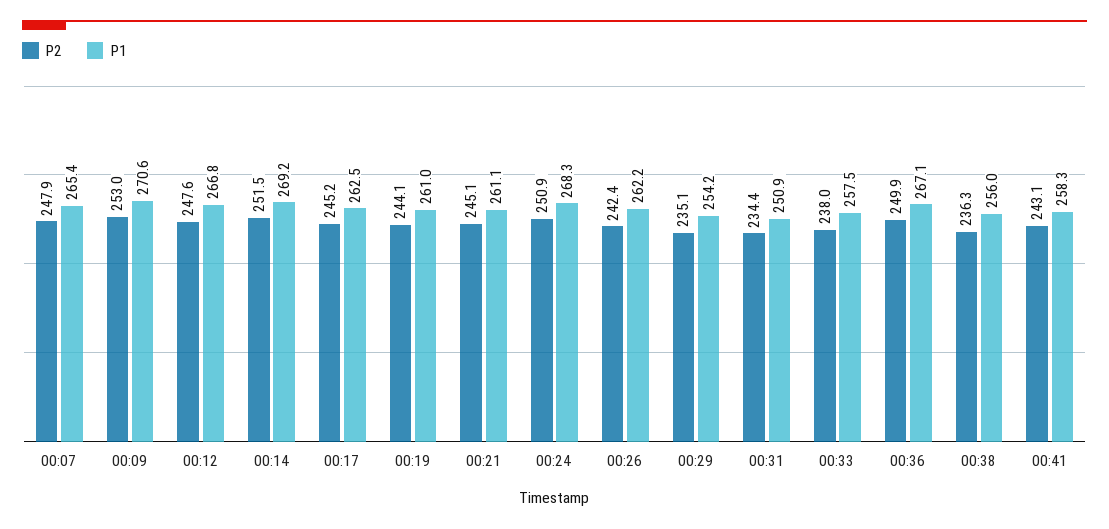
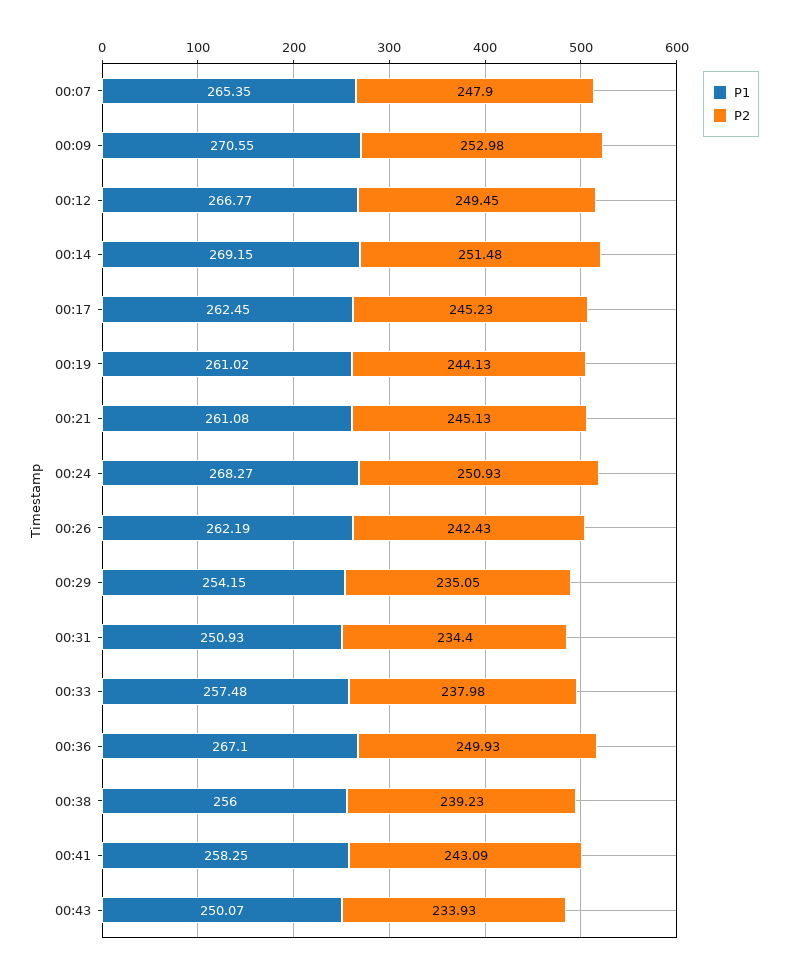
P2, 00:12: 247.6 -> 249.45
P2, 00:38: 236.3 -> 239.23
P1, 00:43: none -> 250.07
P2, 00:43: none -> 233.93

